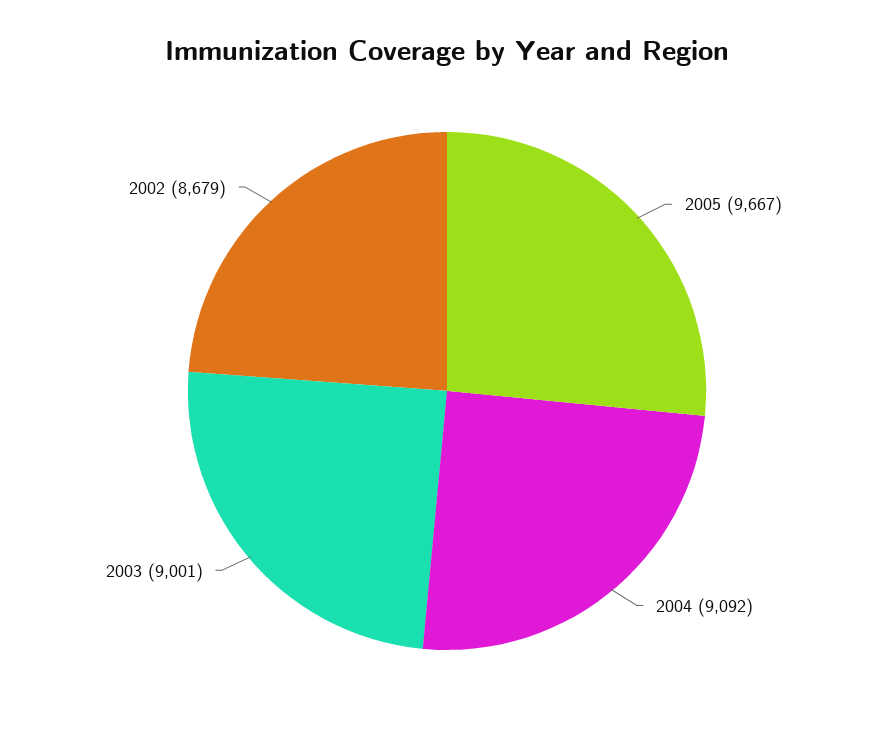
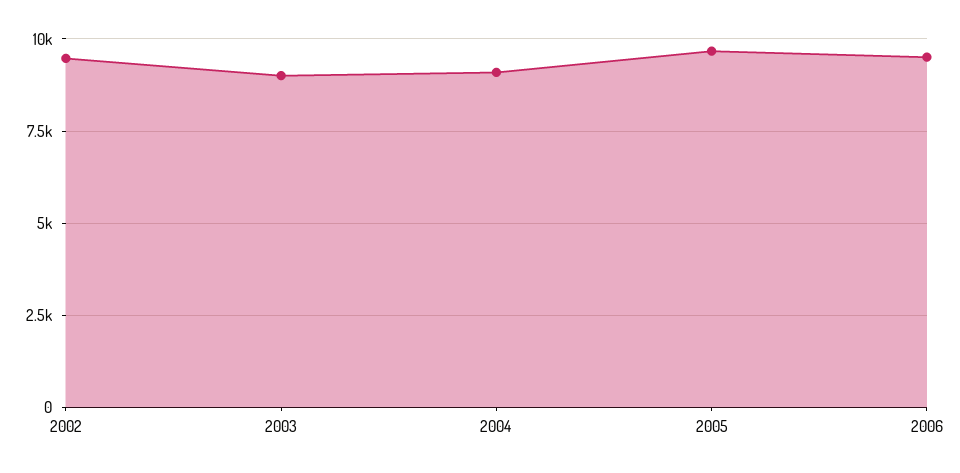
2002: 8679 -> 9500
2006: none -> 9500

